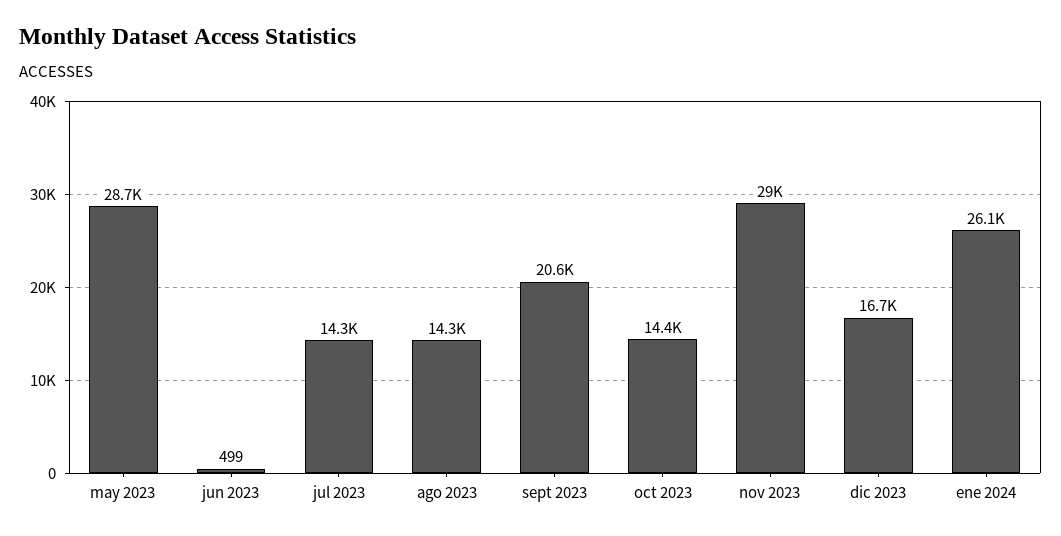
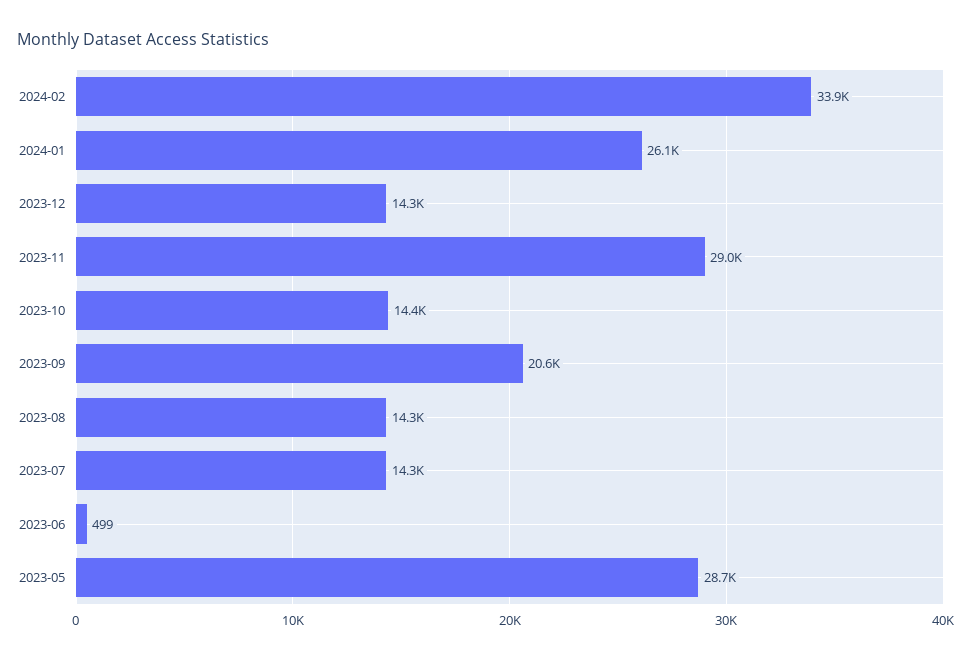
dic 2023: 16700 -> 14300
2024-02: none -> 33900

